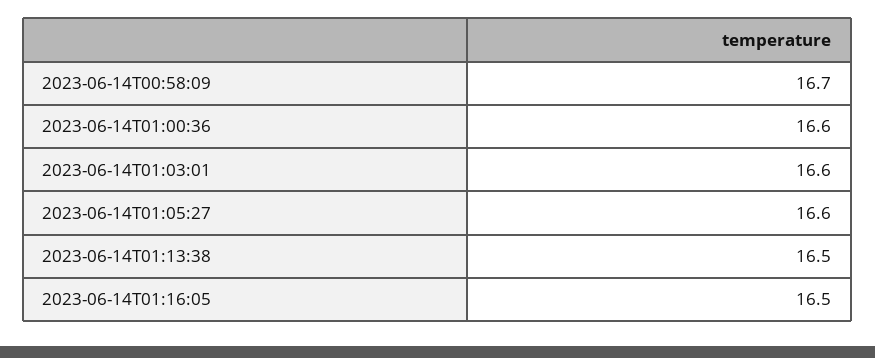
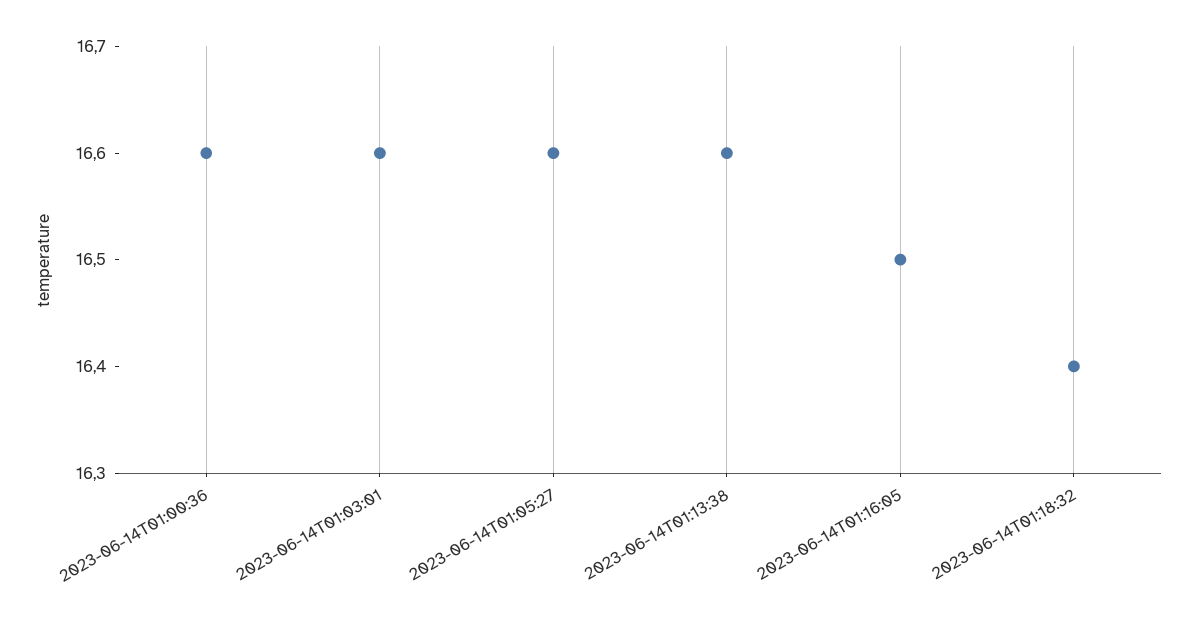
2023-06-14T00:58:09: 16.7 -> none
2023-06-14T01:13:38: 16.5 -> 16.6
2023-06-14T01:18:32: none -> 16.4

